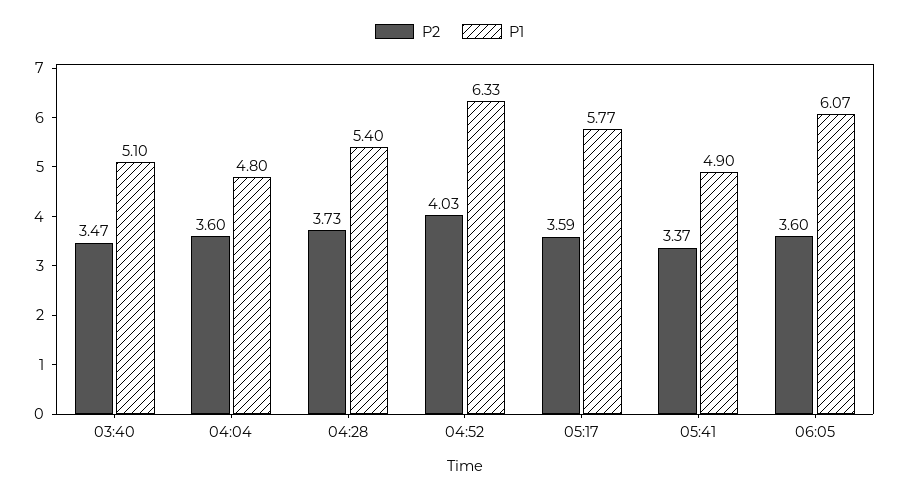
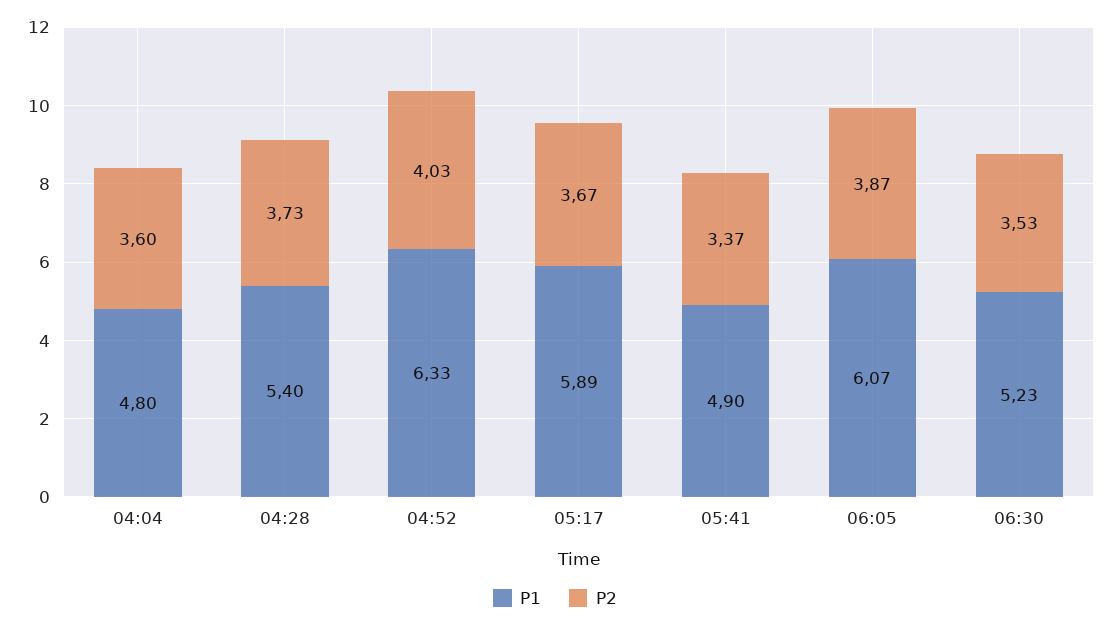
P2, 03:40: 3.47 -> none
P1, 03:40: 5.1 -> none
P2, 05:17: 3.59 -> 3.67
P1, 05:17: 5.77 -> 5.89
P2, 06:05: 3.6 -> 3.87
P1, 06:30: none -> 5.23
P2, 06:30: none -> 3.53

